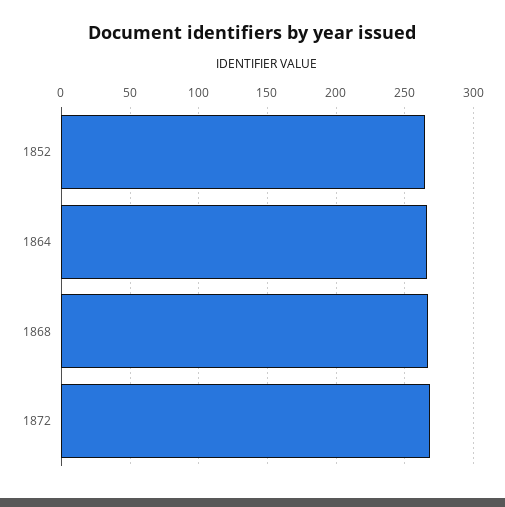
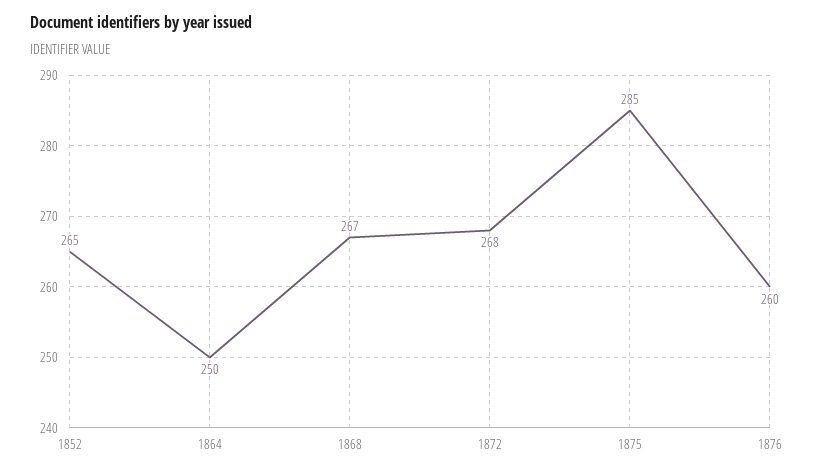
1864: 265 -> 250
1875: none -> 285
1876: none -> 260

